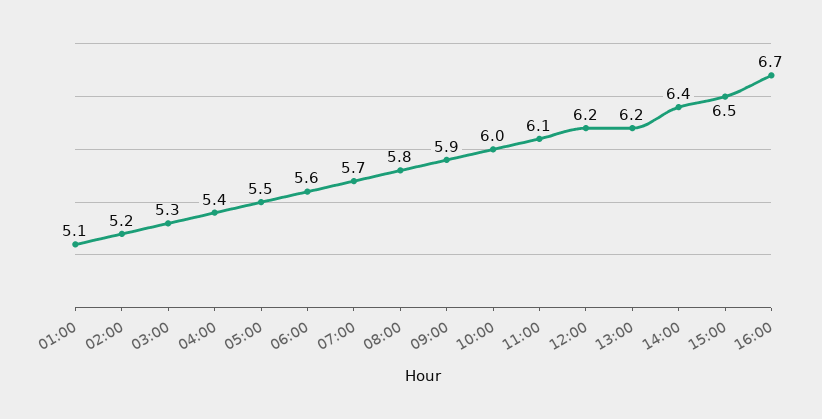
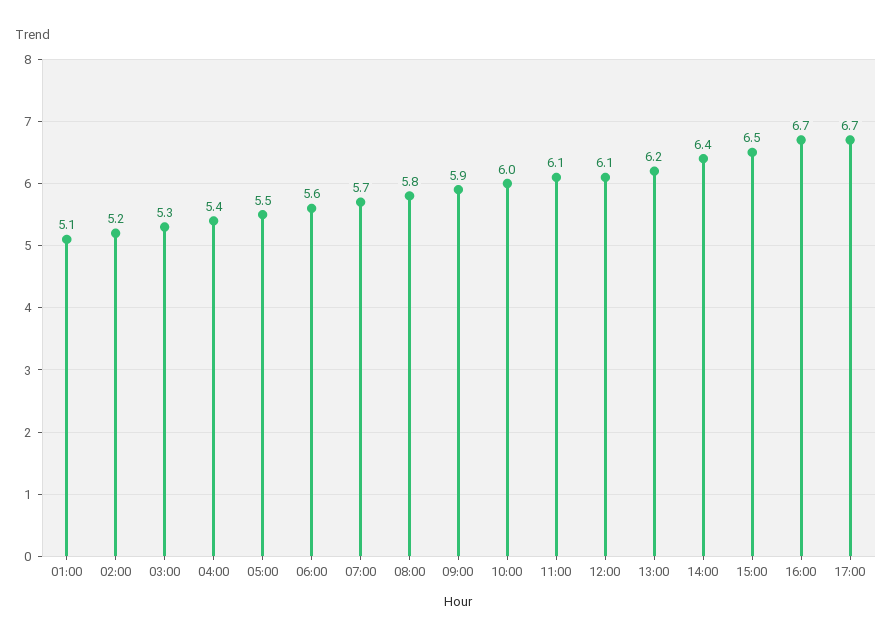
12:00: 6.2 -> 6.1
17:00: none -> 6.7

